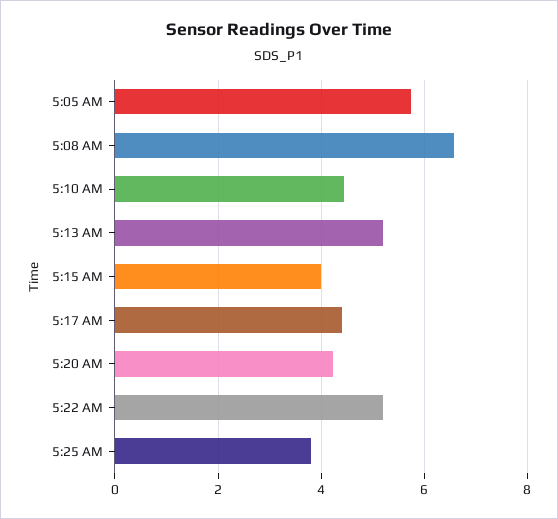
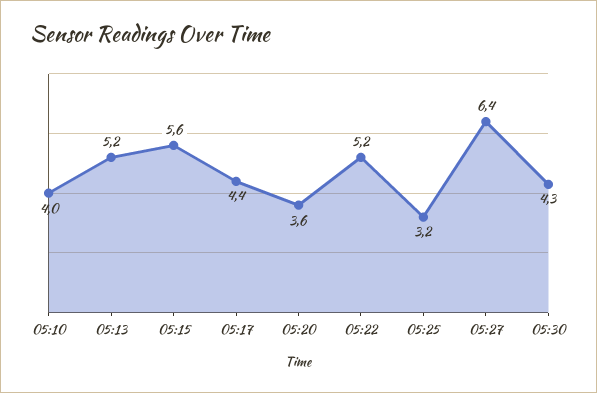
5:05 AM: 5.8 -> none
5:08 AM: 6.6 -> none
5:10 AM: 4.4 -> 4
5:15 AM: 4 -> 5.6
5:20 AM: 4.2 -> 3.6
5:25 AM: 3.8 -> 3.2
05:27: none -> 6.4
05:30: none -> 4.3

